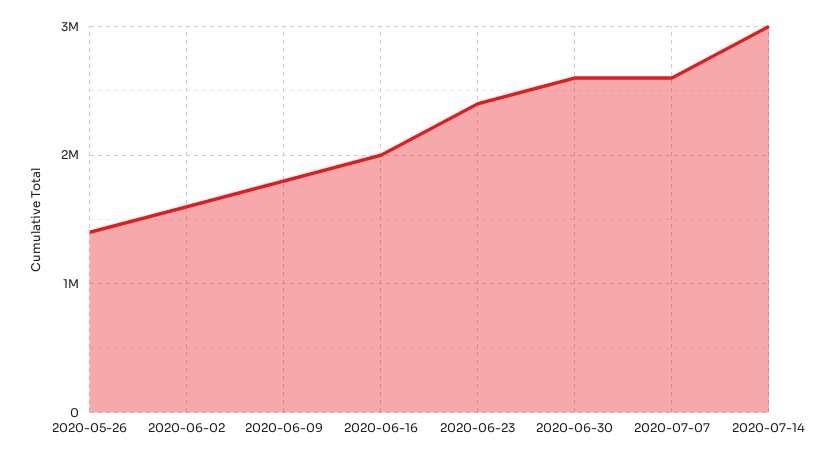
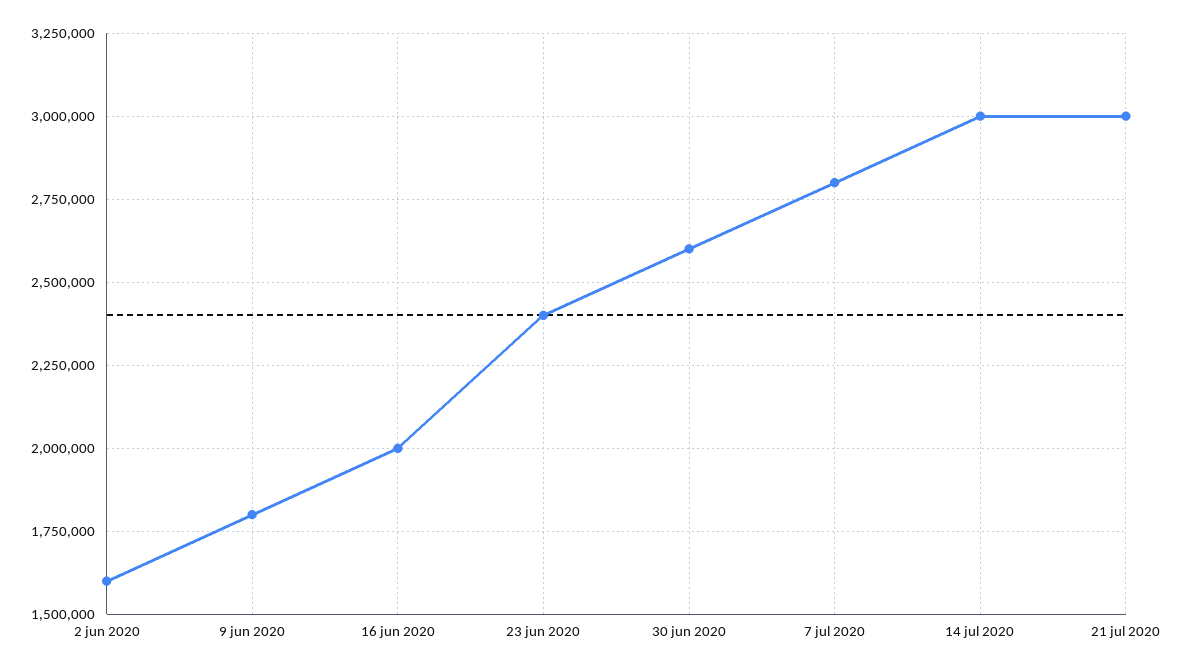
2020-05-26: 1400000 -> none
2020-07-07: 2600000 -> 2800000
21 jul 2020: none -> 3000000

